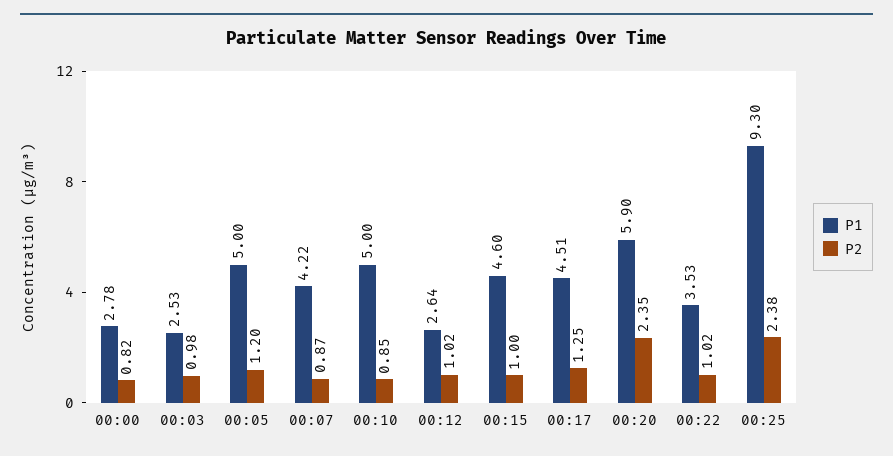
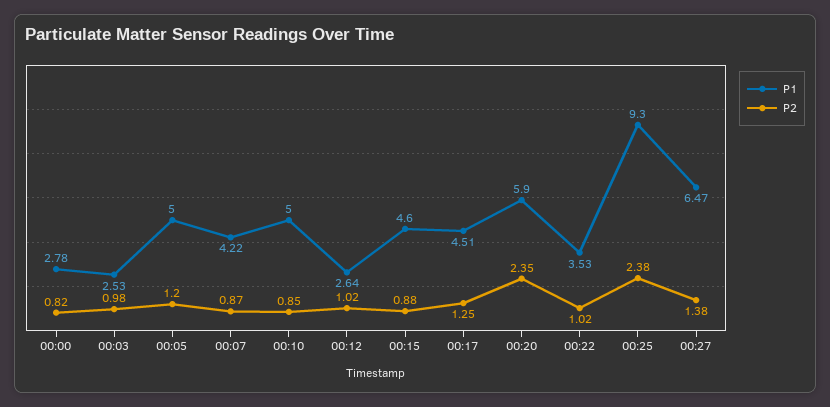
P2, 00:15: 1 -> 0.88
P1, 00:27: none -> 6.47
P2, 00:27: none -> 1.38

